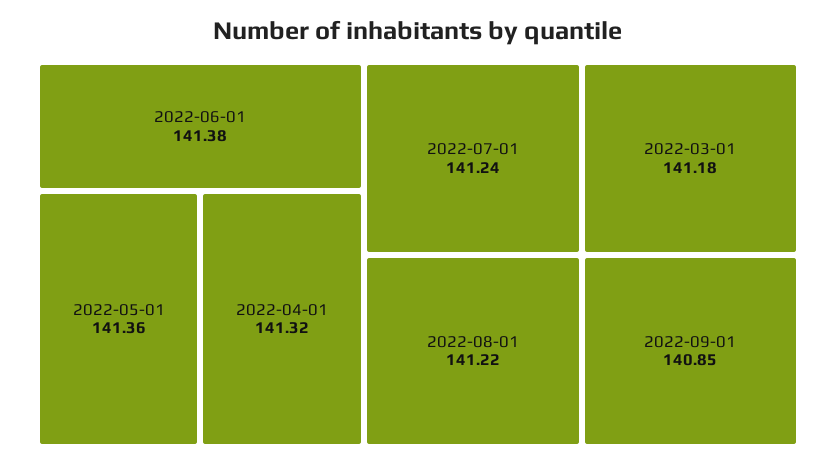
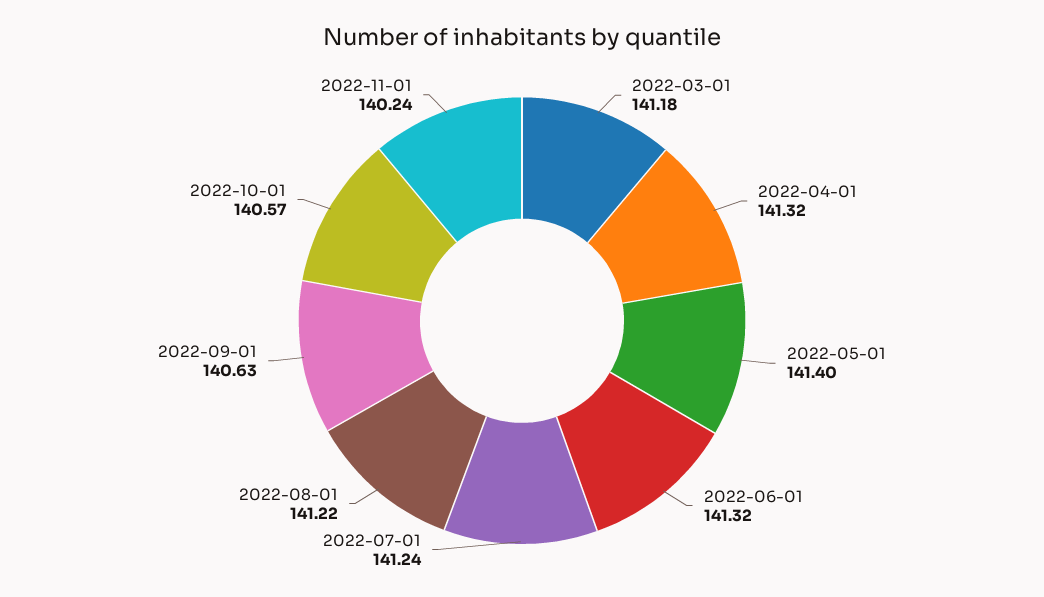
2022-06-01: 141.38 -> 141.32
2022-05-01: 141.36 -> 141.4
2022-09-01: 140.85 -> 140.63
2022-10-01: none -> 140.57
2022-11-01: none -> 140.24

